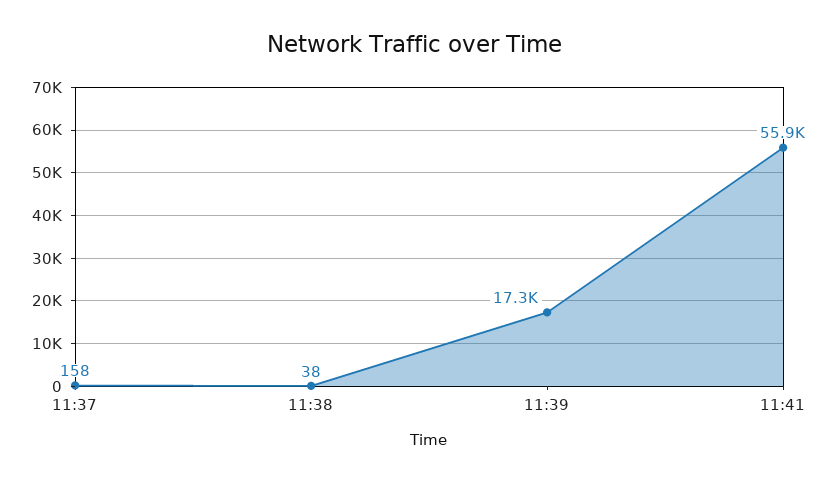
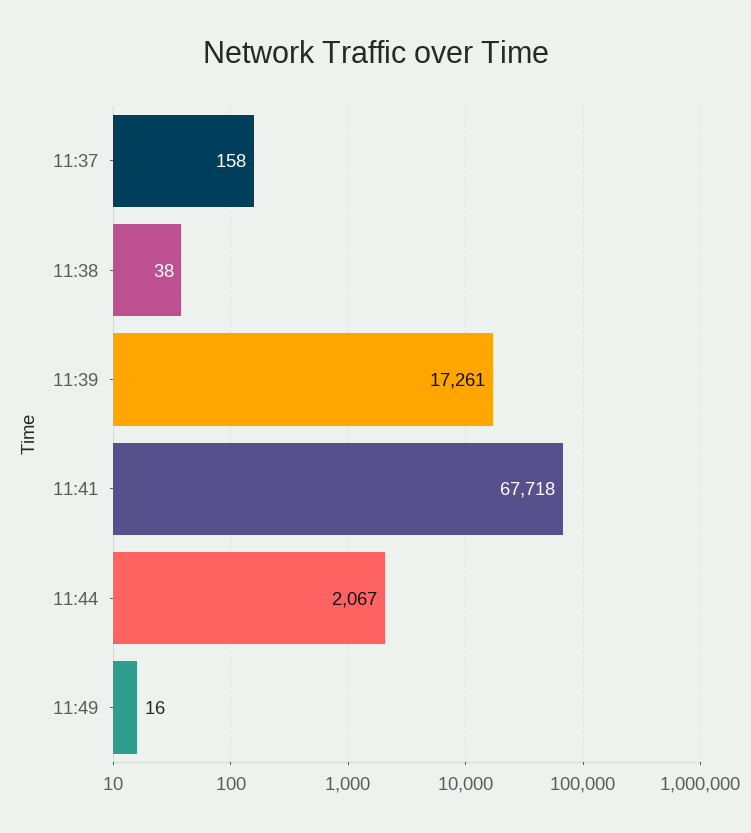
11:41: 55900 -> 67718
11:44: none -> 2067
11:49: none -> 16

